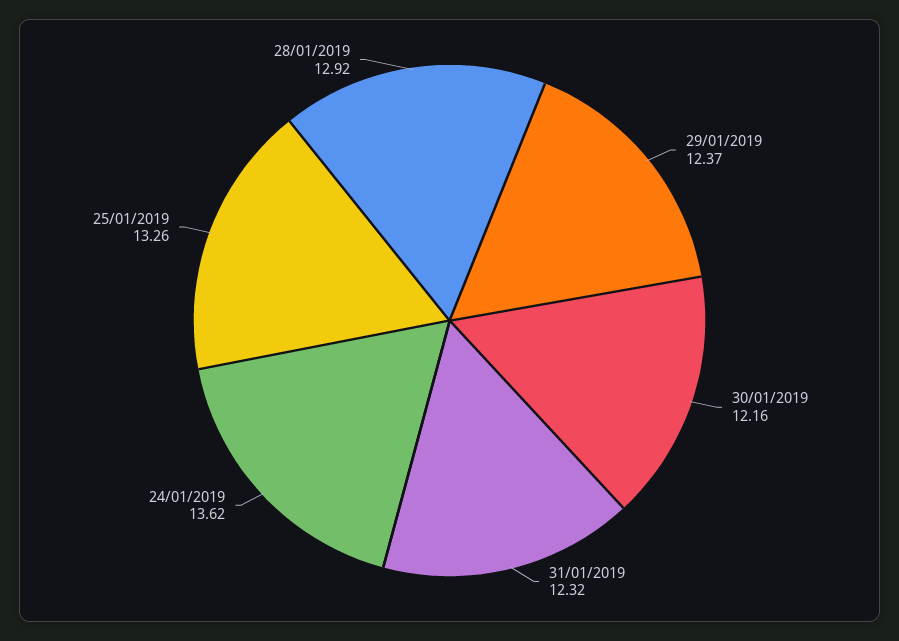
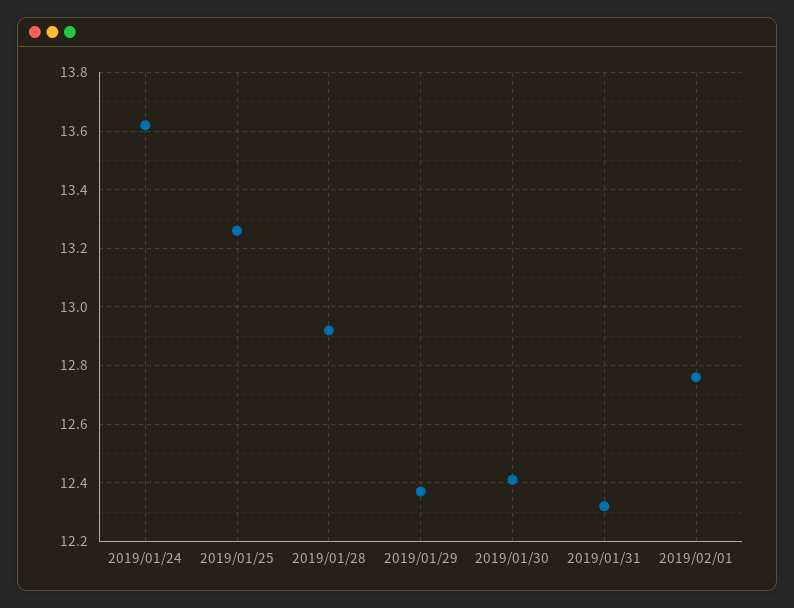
30/01/2019: 12.16 -> 12.4
2019/02/01: none -> 12.75

